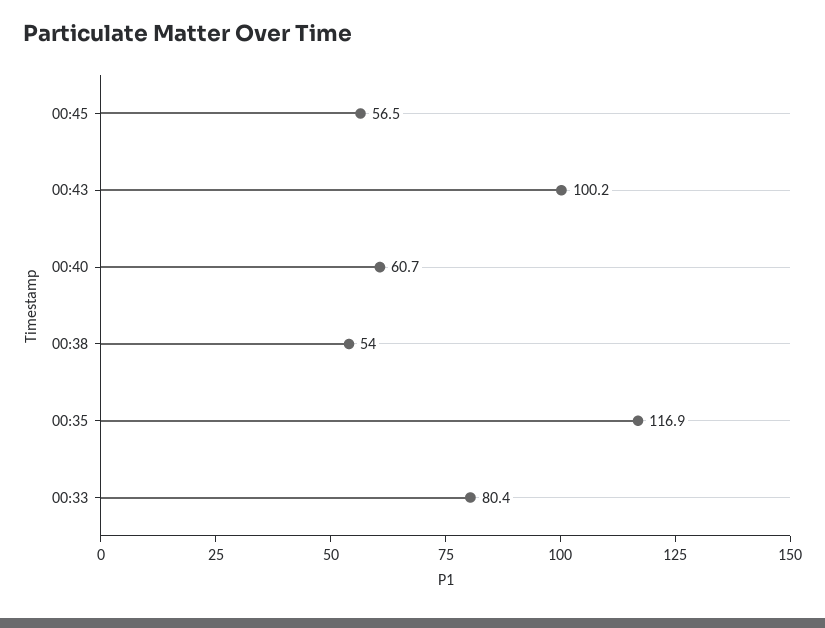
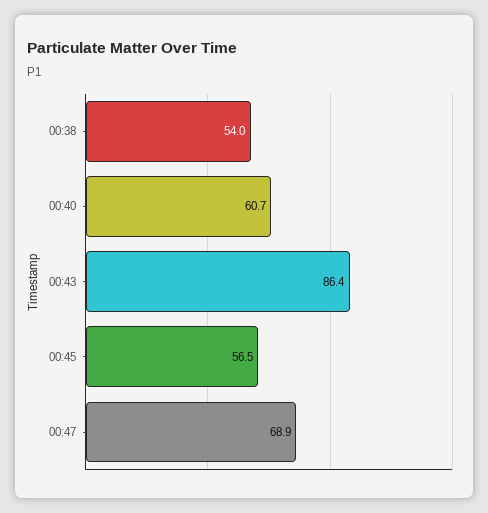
00:43: 100.2 -> 86.4
00:35: 116.9 -> none
00:33: 80.4 -> none
00:47: none -> 68.9

